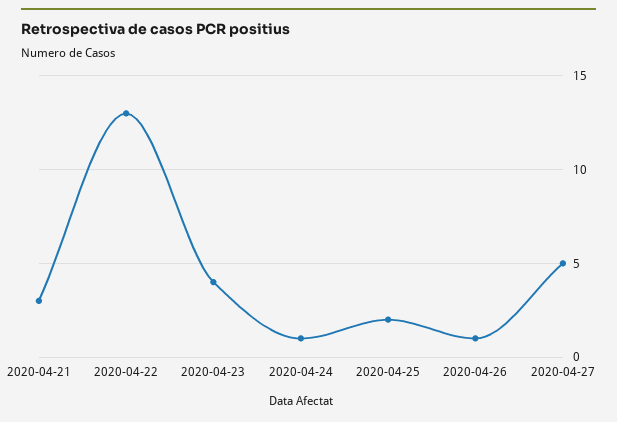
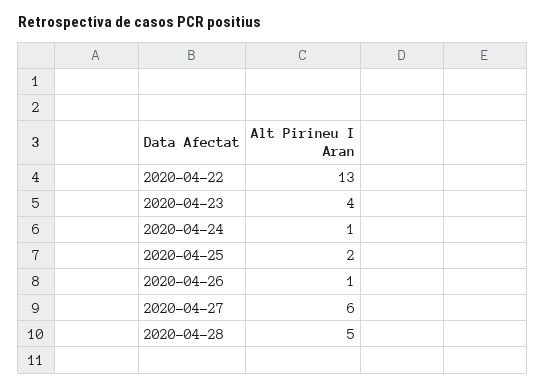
2020-04-21: 3 -> none
2020-04-27: 5 -> 6
2020-04-28: none -> 5

